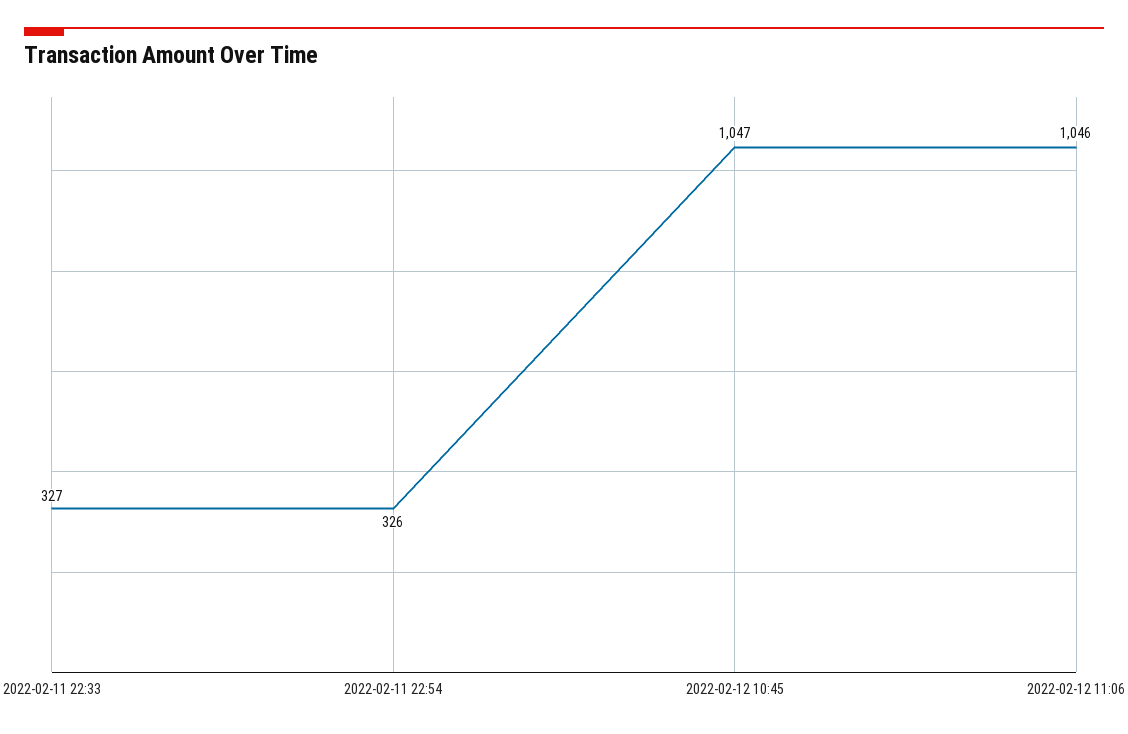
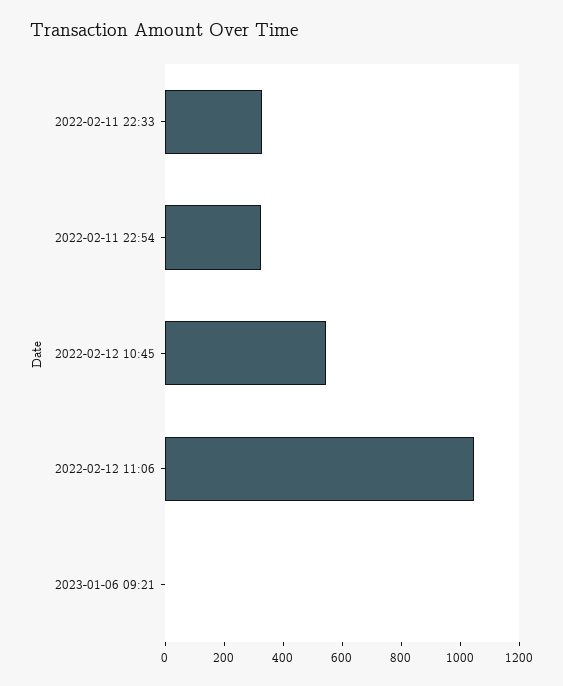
2022-02-12 10:45: 1047 -> 550
2023-01-06 09:21: none -> 0

